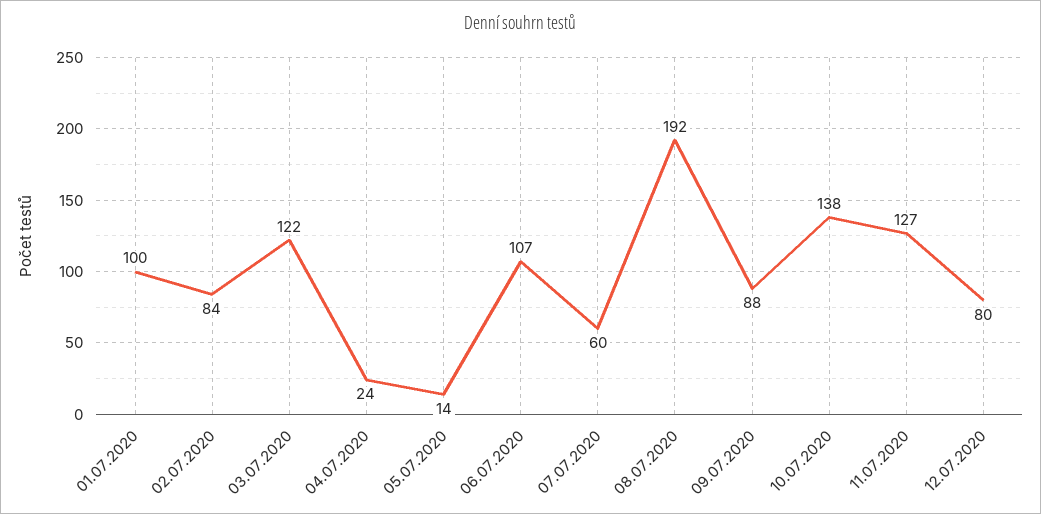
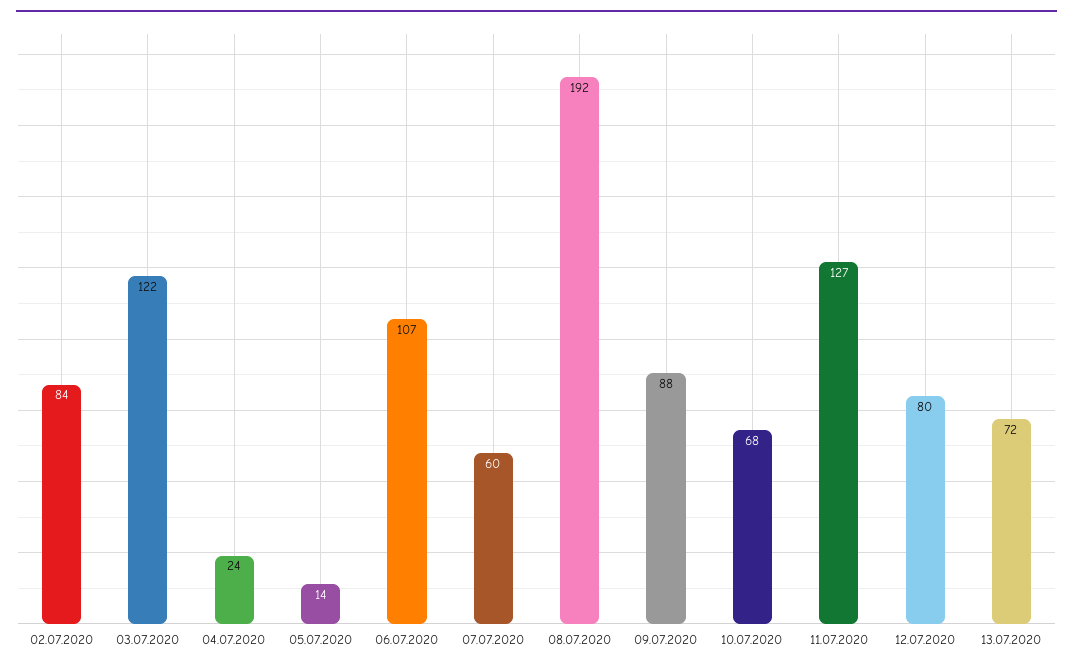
01.07.2020: 100 -> none
10.07.2020: 138 -> 68
13.07.2020: none -> 72

